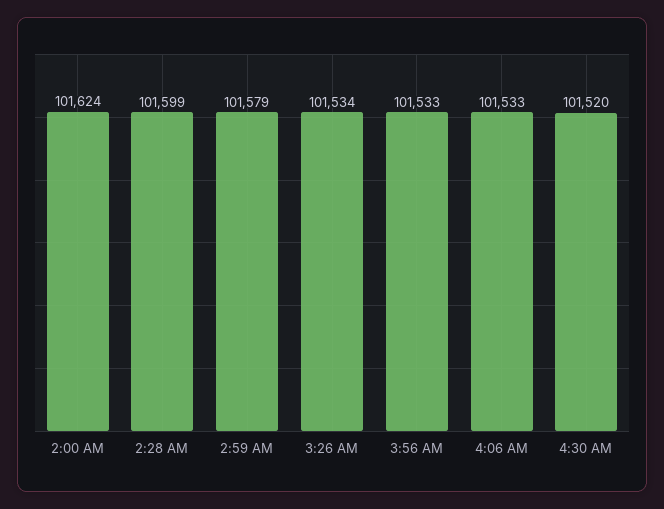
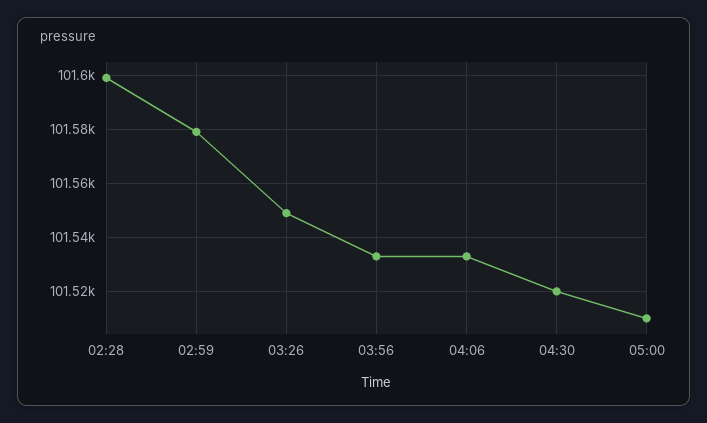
2:00 AM: 101624 -> none
3:26 AM: 101534 -> 101550
05:00: none -> 101510

